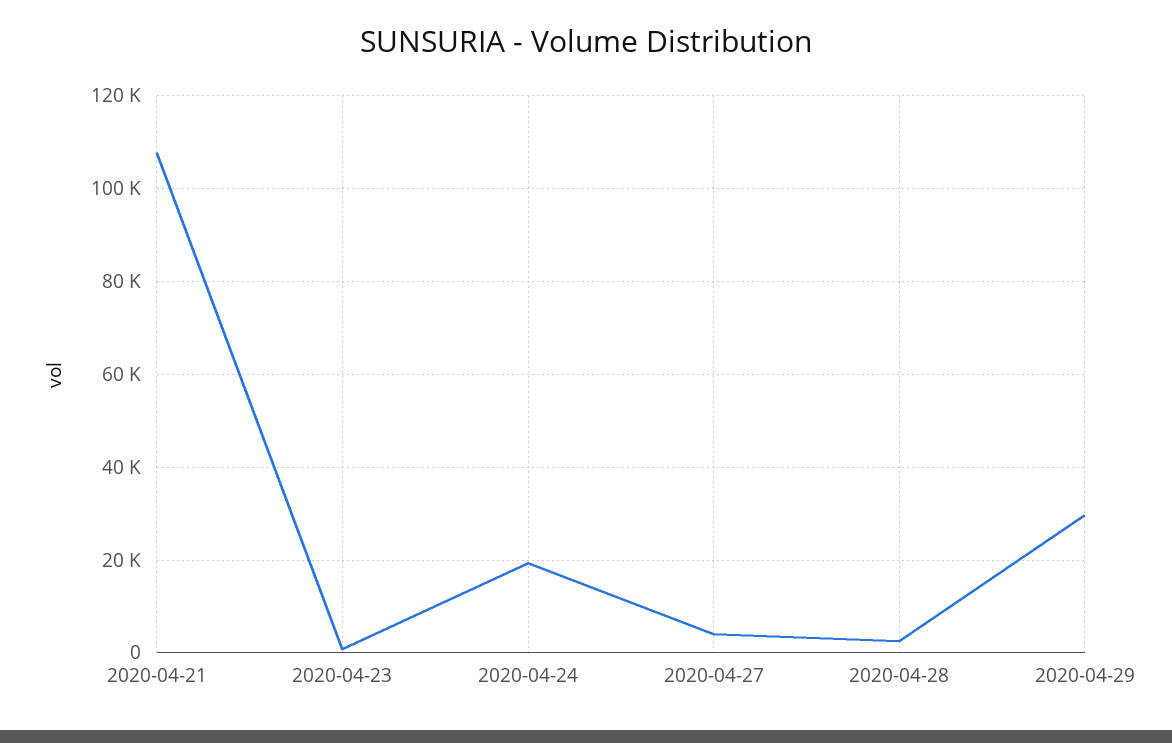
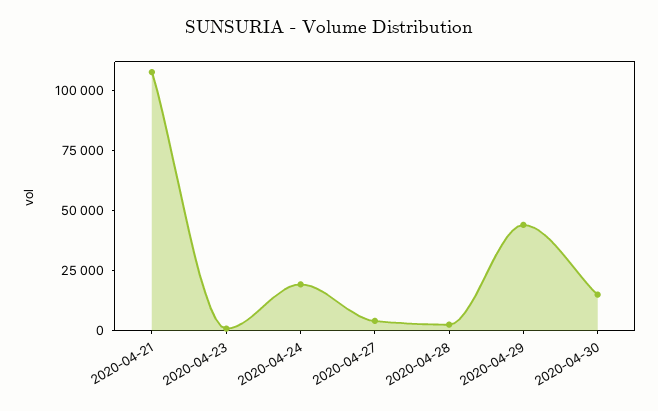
2020-04-29: 30000 -> 45000
2020-04-30: none -> 15000

